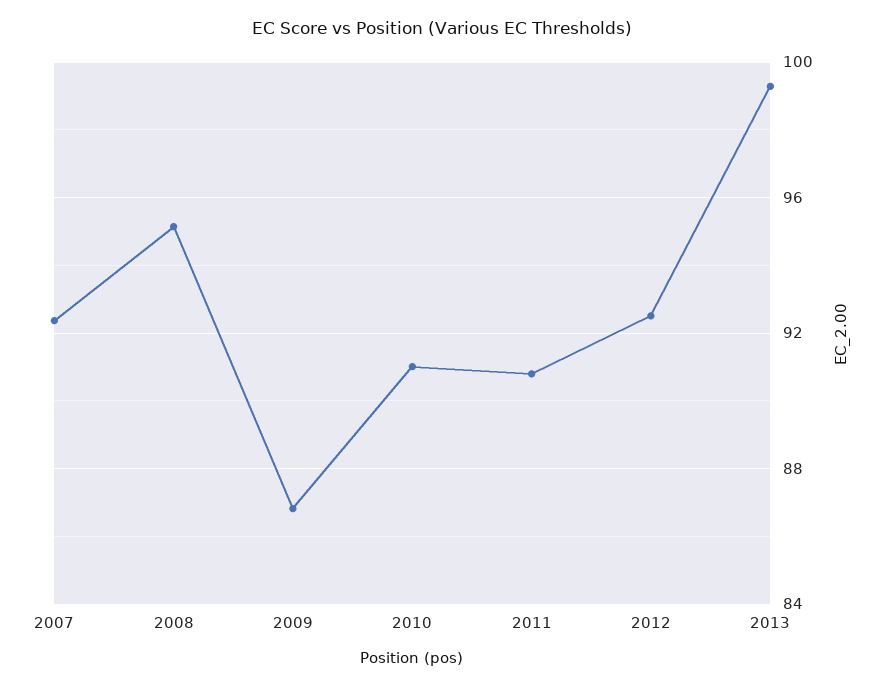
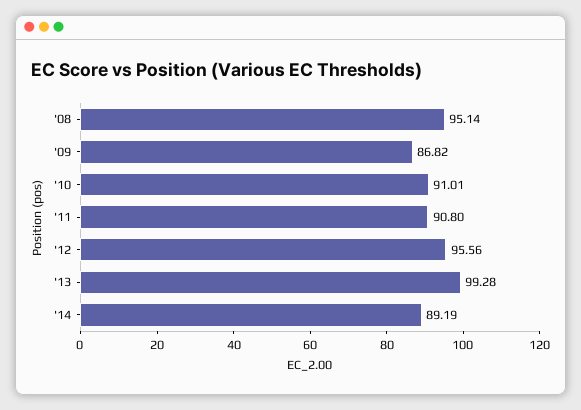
2007: 92.5 -> none
2012: 92.5 -> 95.56
'14: none -> 89.19

